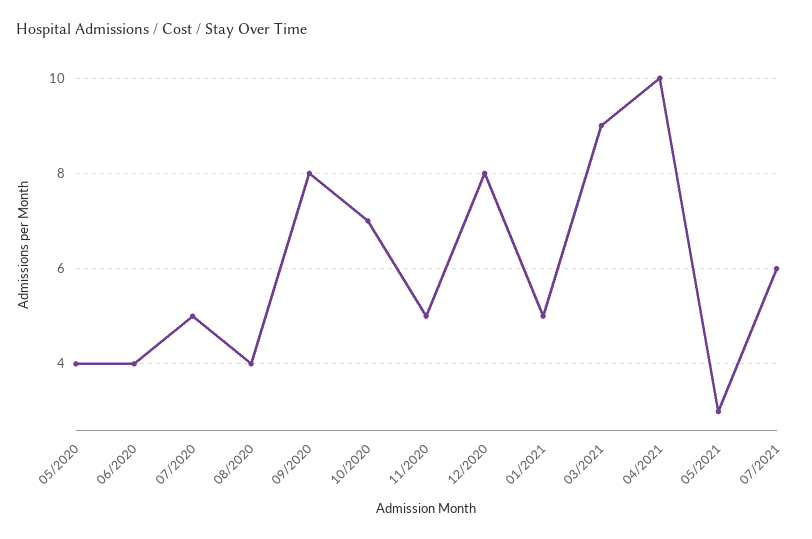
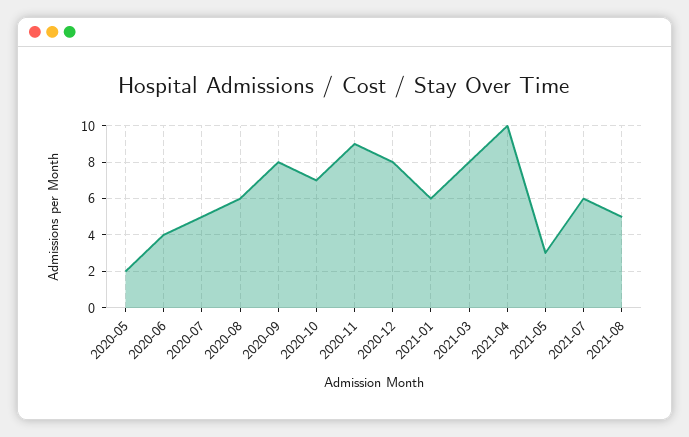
05/2020: 4 -> 2
08/2020: 4 -> 6
11/2020: 5 -> 9
01/2021: 5 -> 6
03/2021: 9 -> 8
2021-08: none -> 5

